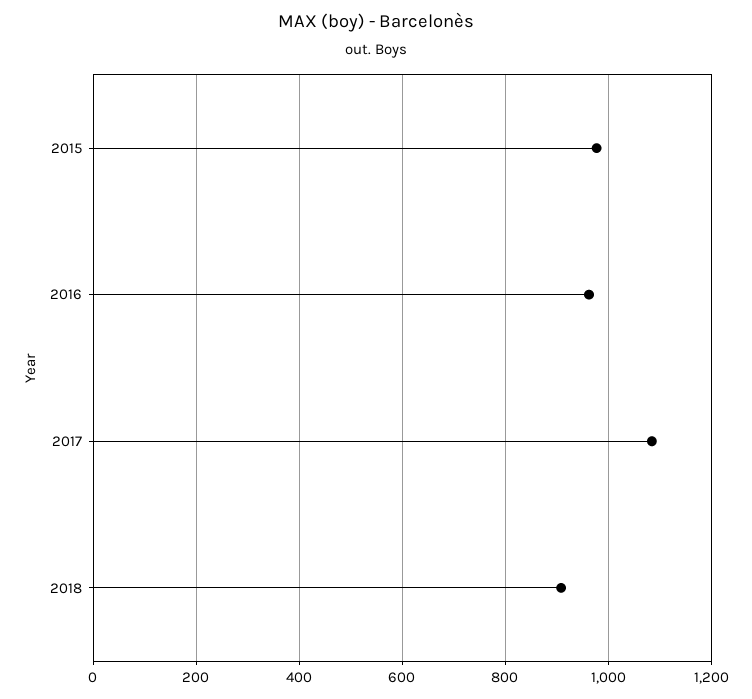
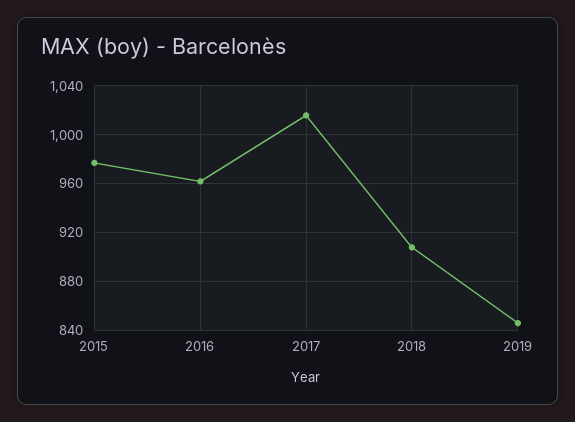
2017: 1080 -> 1015
2019: none -> 845

